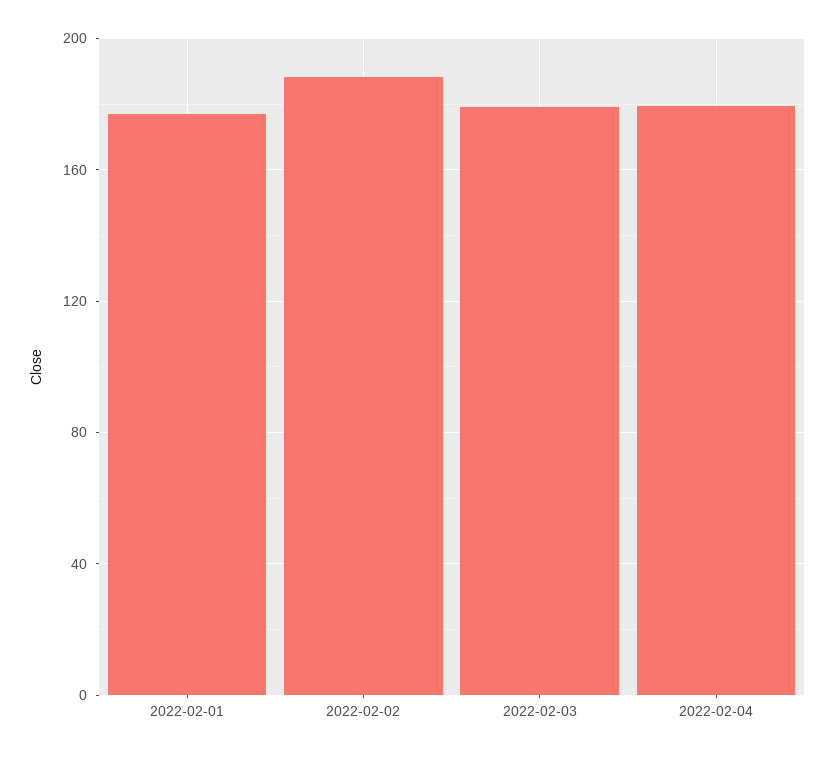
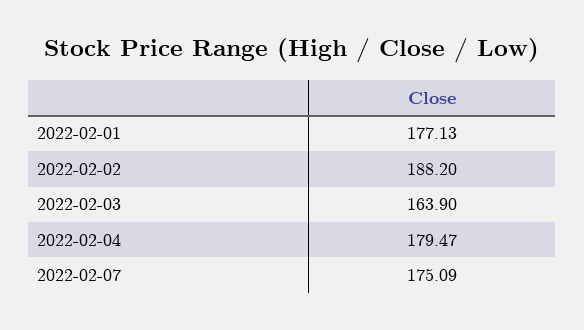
2022-02-03: 180 -> 163.9
2022-02-07: none -> 175.09

